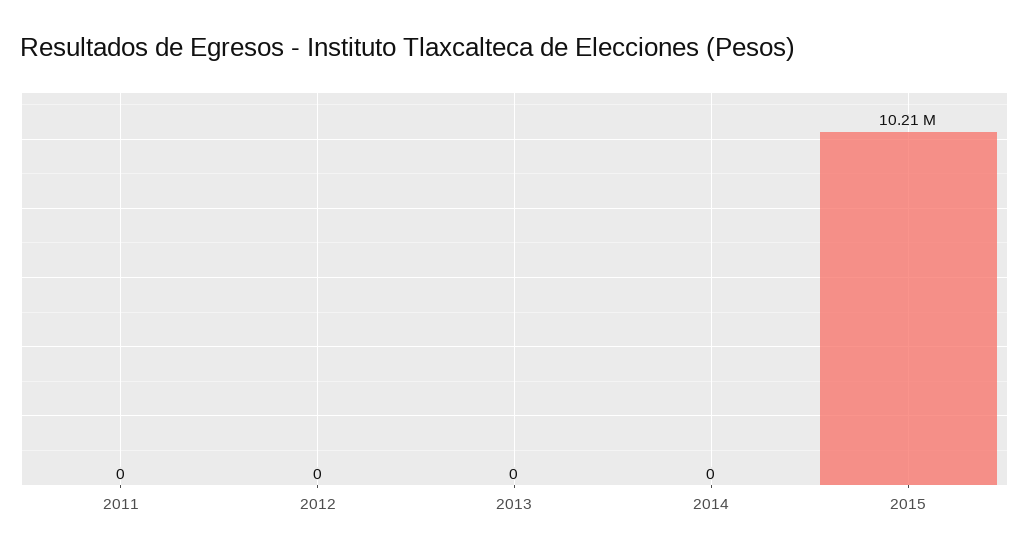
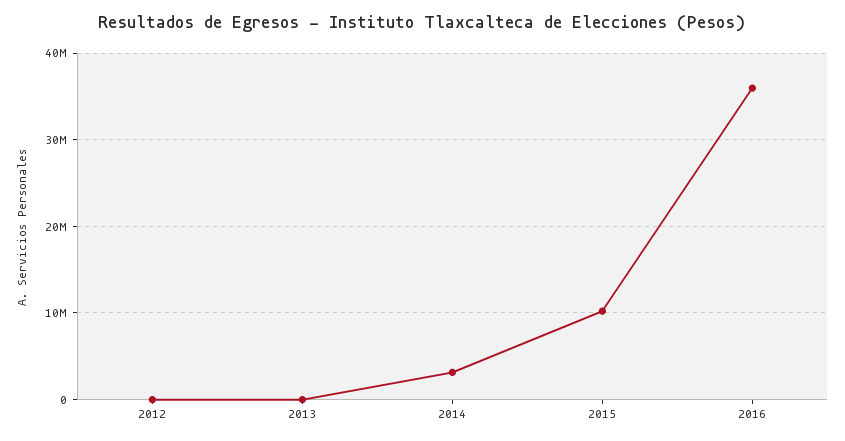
2011: 0 -> none
2014: 0 -> 3000000
2016: none -> 36000000

